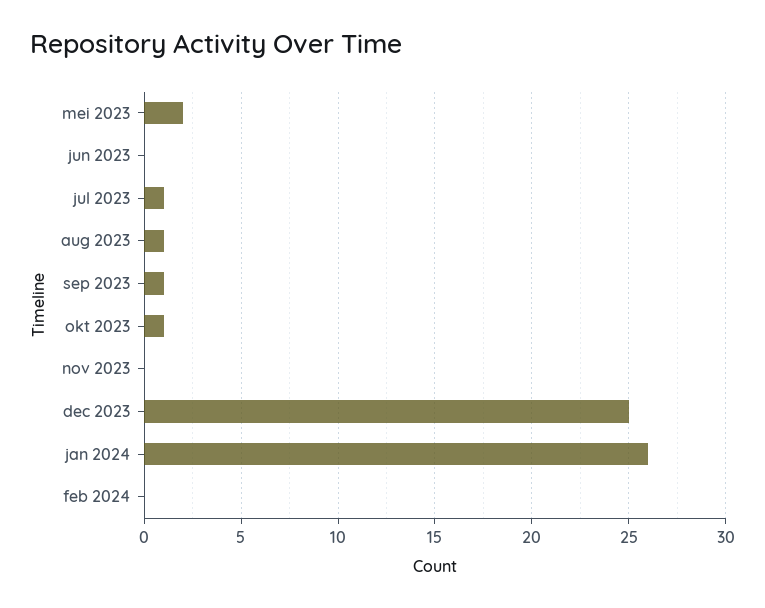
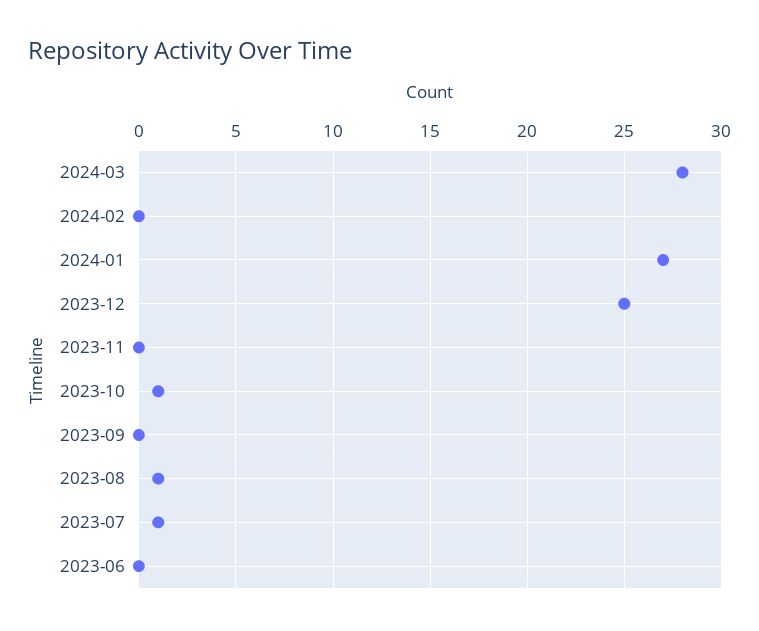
mei 2023: 2 -> none
sep 2023: 1 -> 0
jan 2024: 26 -> 27
2024-03: none -> 28

